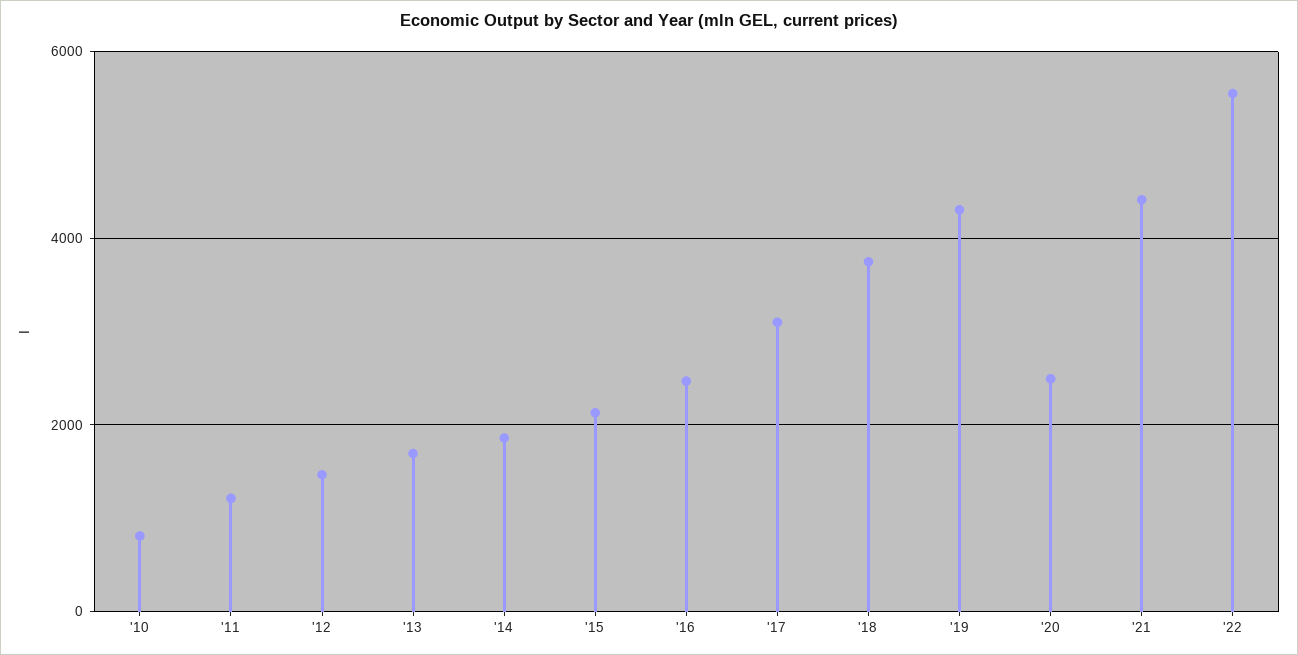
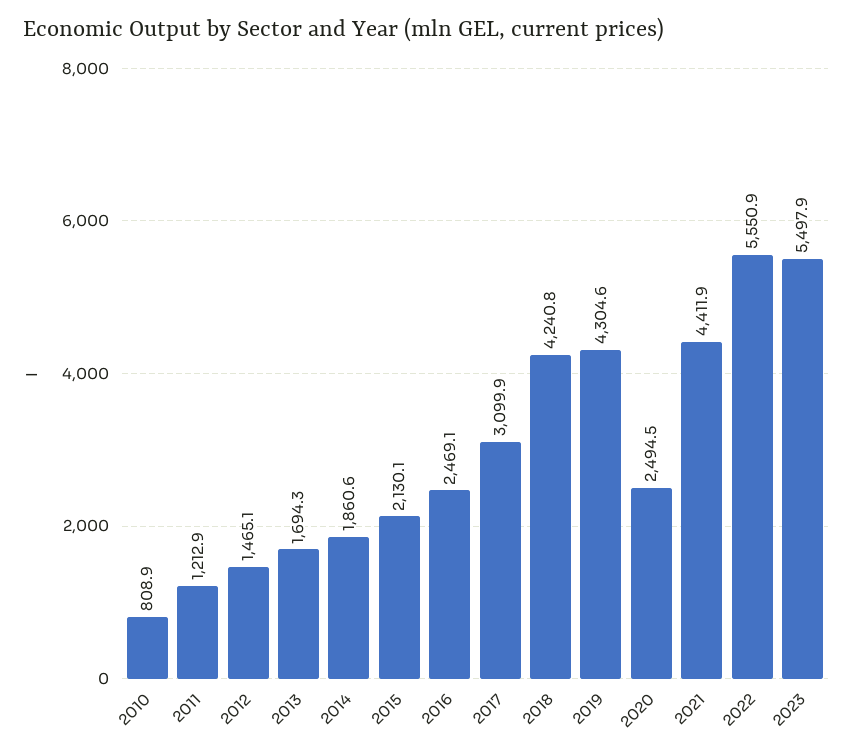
'18: 3800 -> 4240.8
2023: none -> 5497.9

